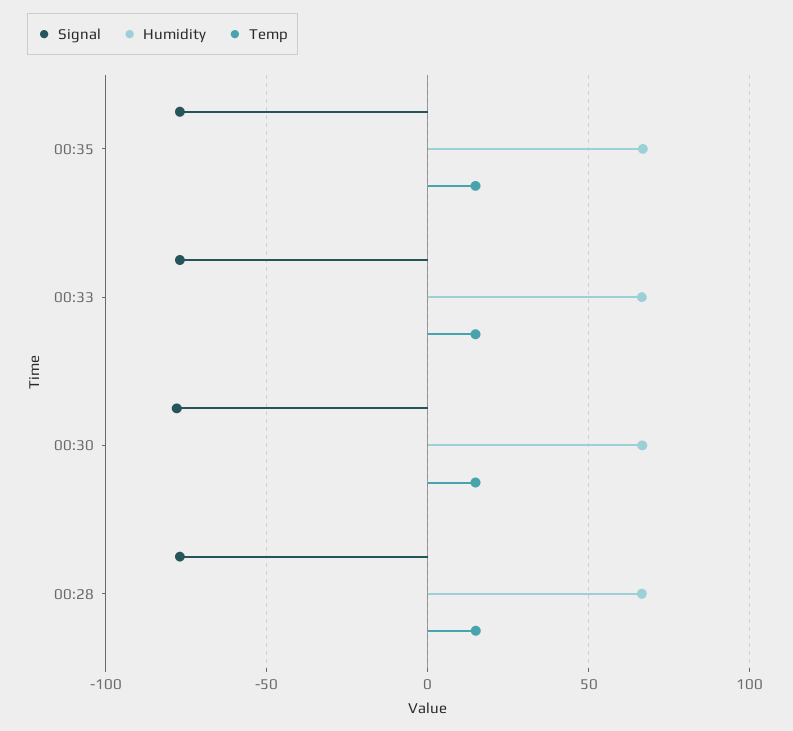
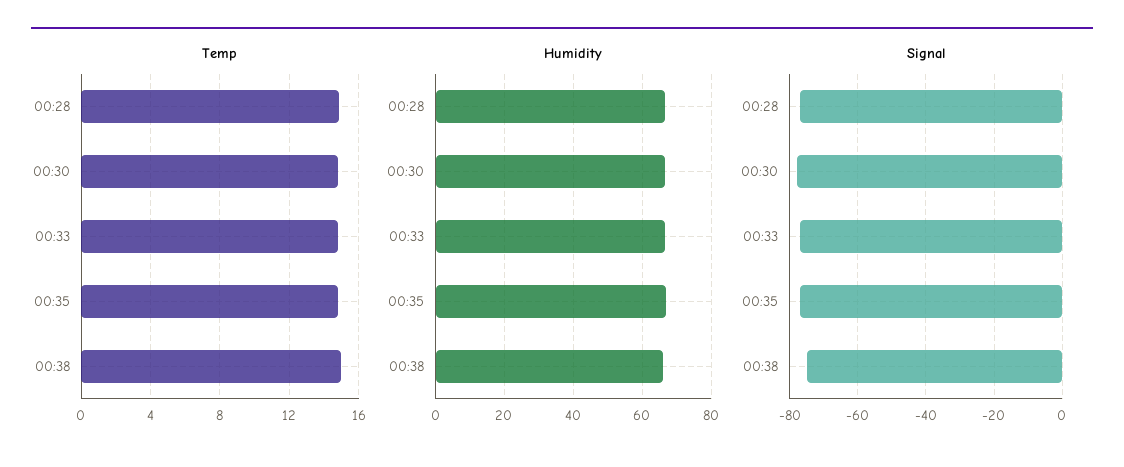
Temp, 00:38: none -> 15
Humidity, 00:38: none -> 66
Signal, 00:38: none -> -75

